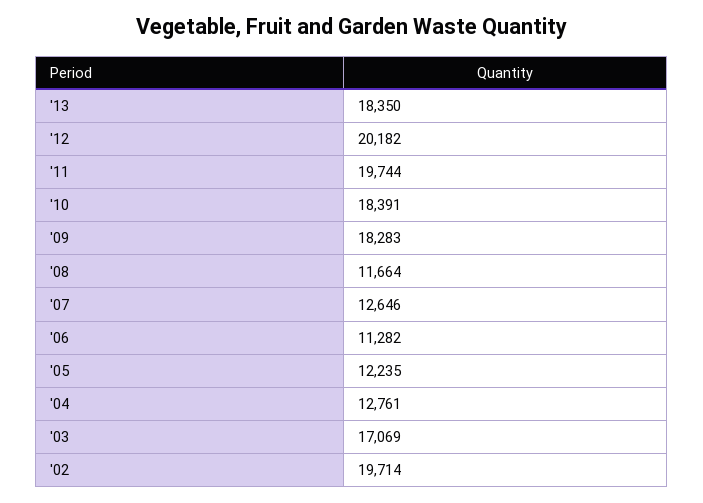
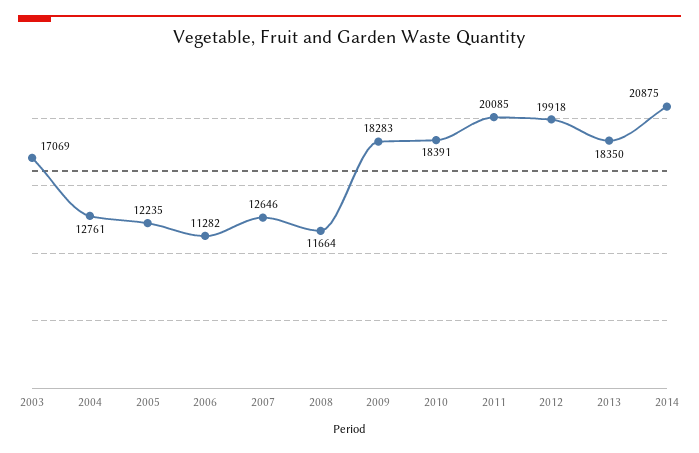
'12: 20182 -> 19918
'11: 19744 -> 20085
'02: 19714 -> none
2014: none -> 20875

